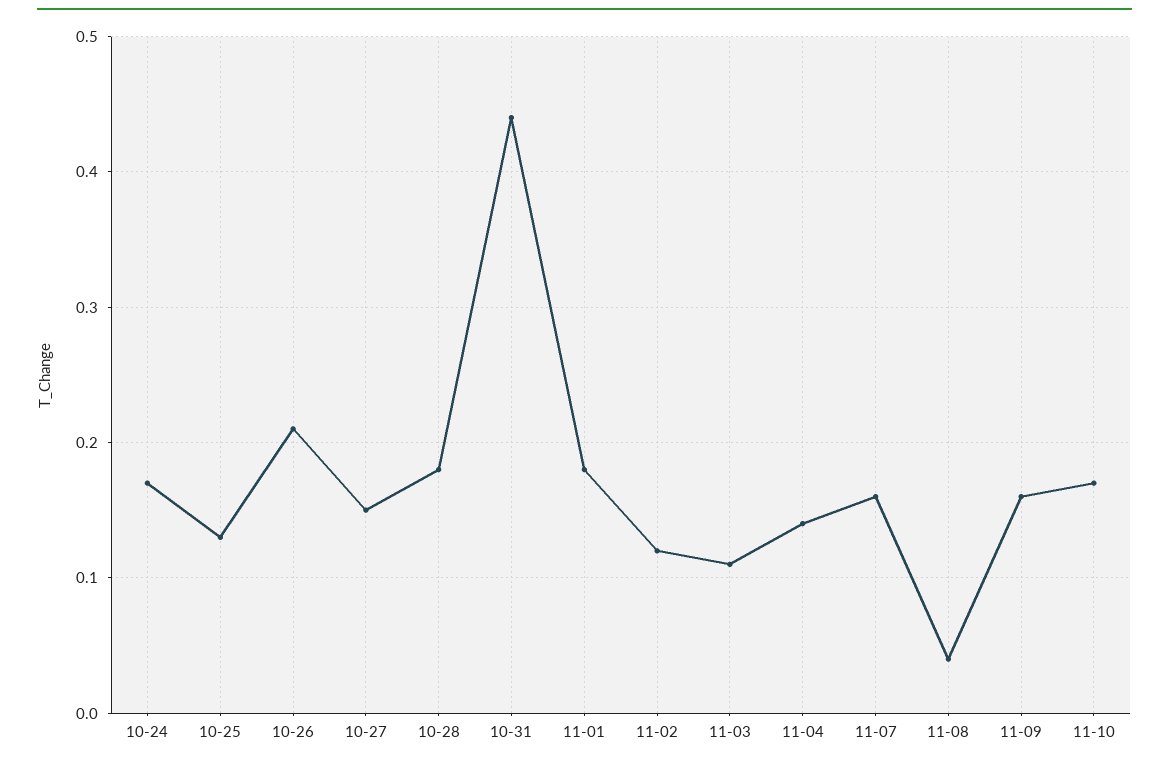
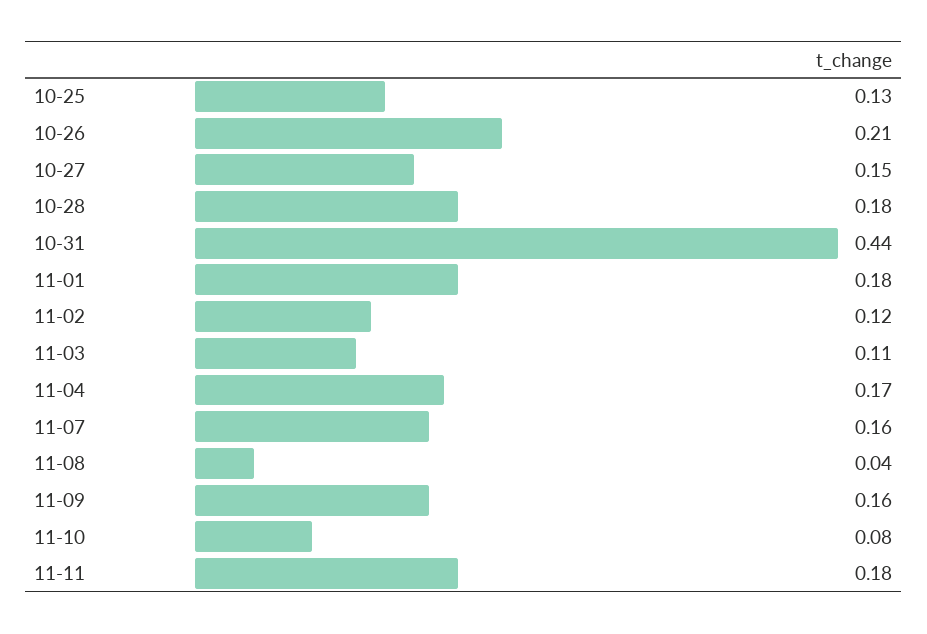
10-24: 0.17 -> none
11-04: 0.14 -> 0.17
11-10: 0.17 -> 0.08
11-11: none -> 0.18

